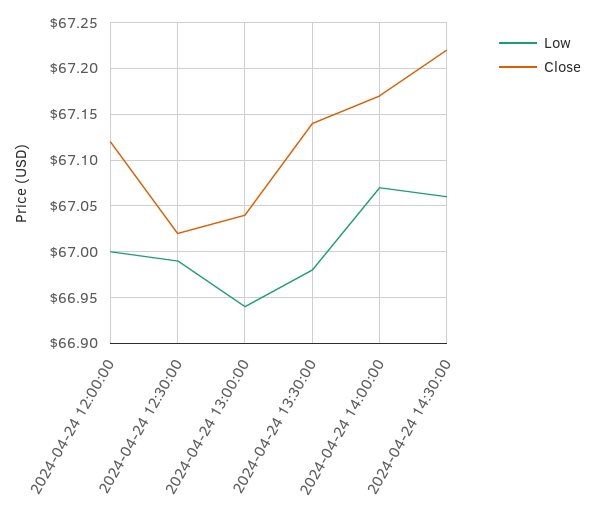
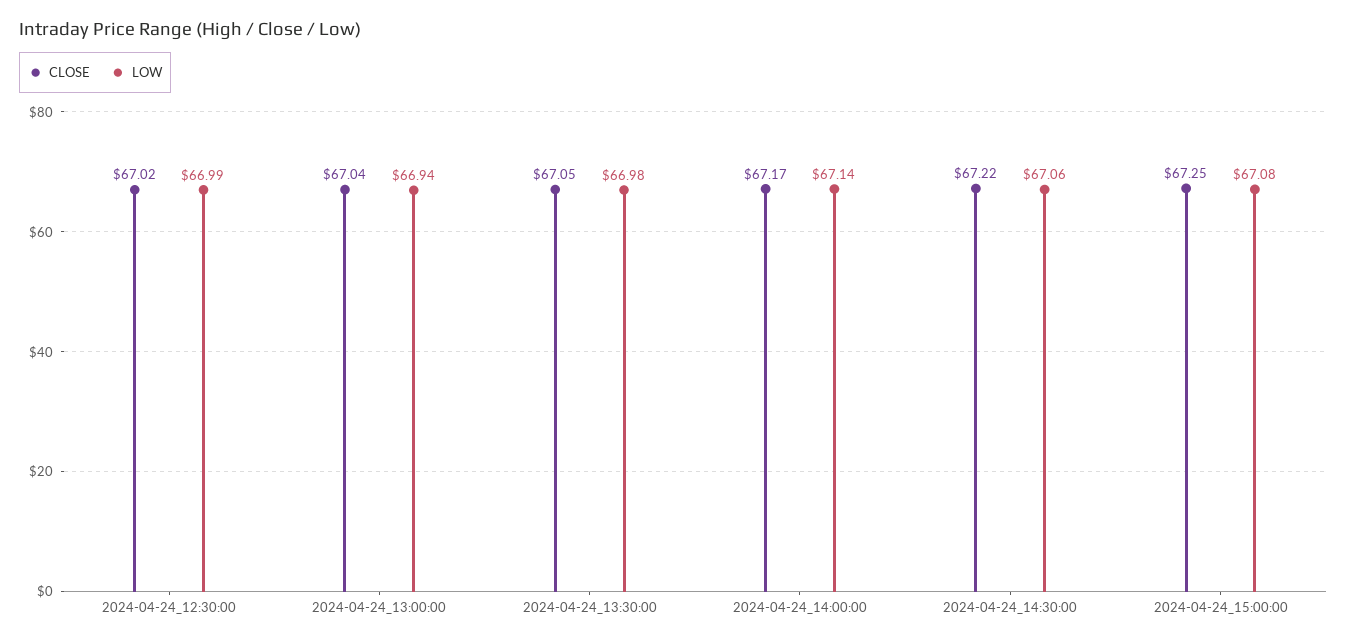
Low, 2024-04-24 12:00:00: 67 -> none
Close, 2024-04-24 12:00:00: 67.12 -> none
Close, 2024-04-24 13:30:00: 67.14 -> 67.05
Low, 2024-04-24 14:00:00: 67.07 -> 67.14
Close, 2024-04-24_15:00:00: none -> 67.25
Low, 2024-04-24_15:00:00: none -> 67.08

